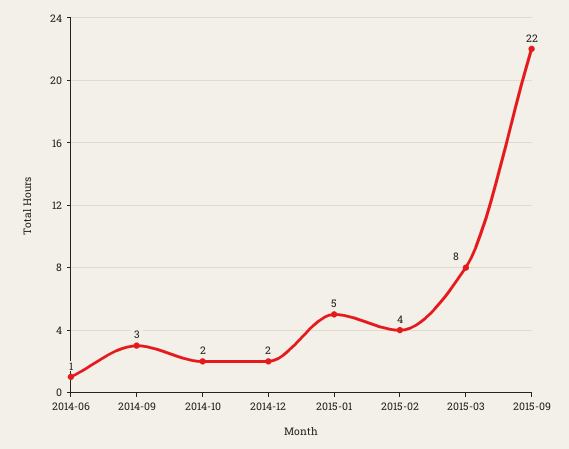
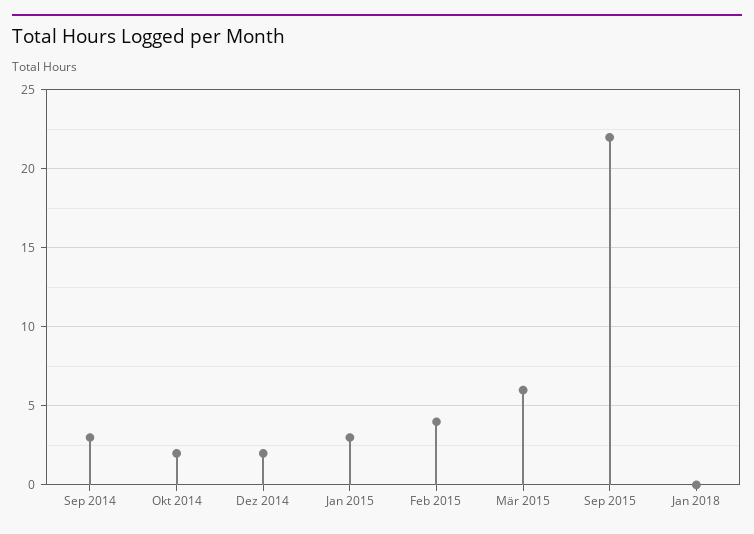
2014-06: 1 -> none
2015-01: 5 -> 3
2015-03: 8 -> 6
Jan 2018: none -> 0

